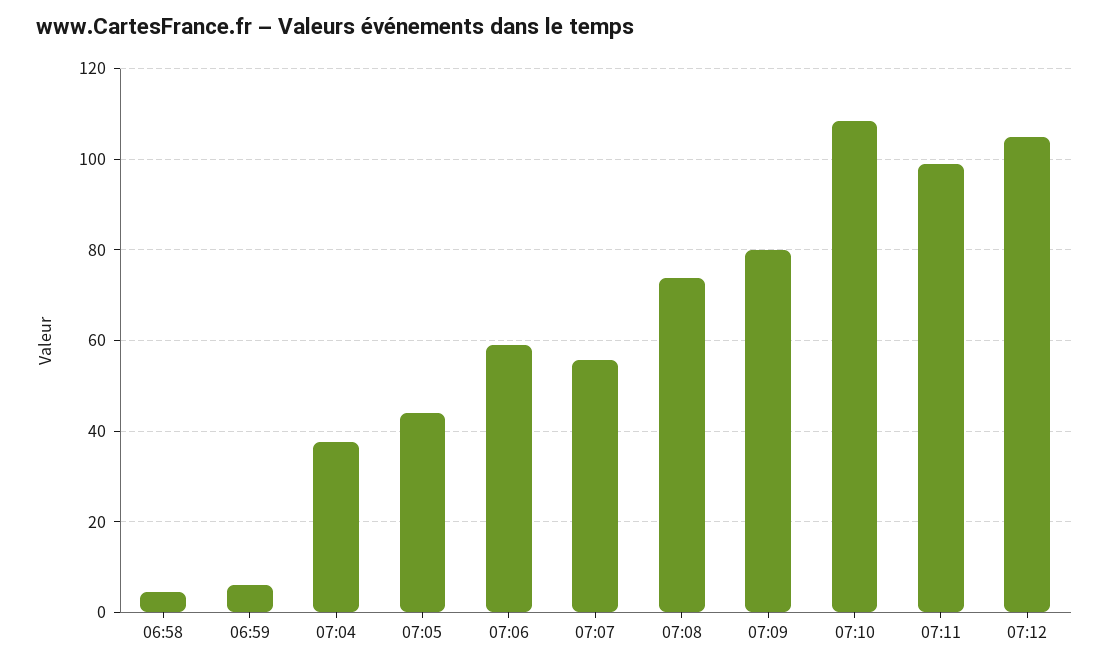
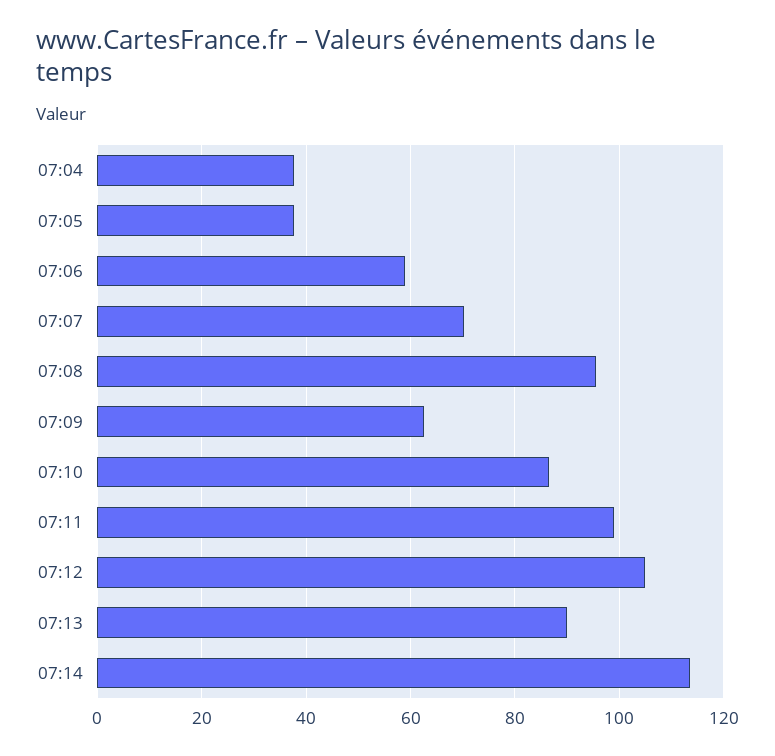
06:58: 4 -> none
06:59: 6 -> none
07:05: 44 -> 38
07:07: 56 -> 70
07:08: 74 -> 96
07:09: 80 -> 62
07:10: 108 -> 86
07:13: none -> 90
07:14: none -> 114

